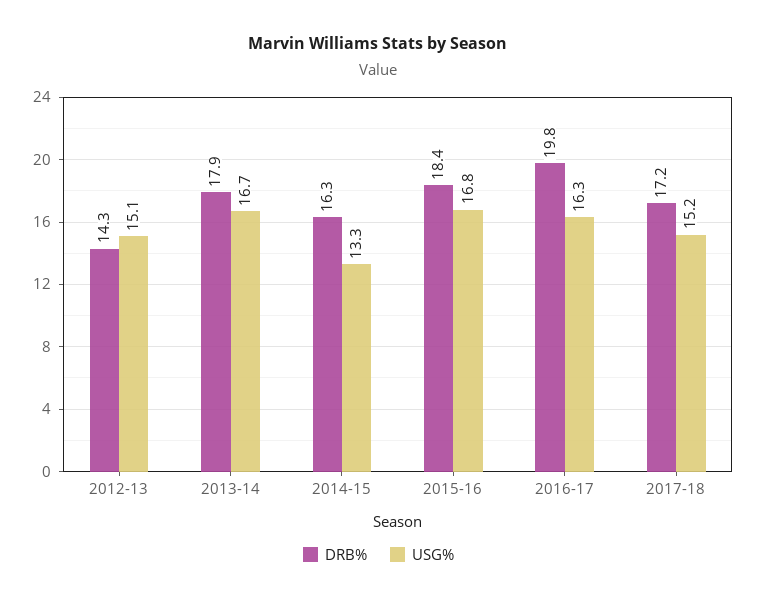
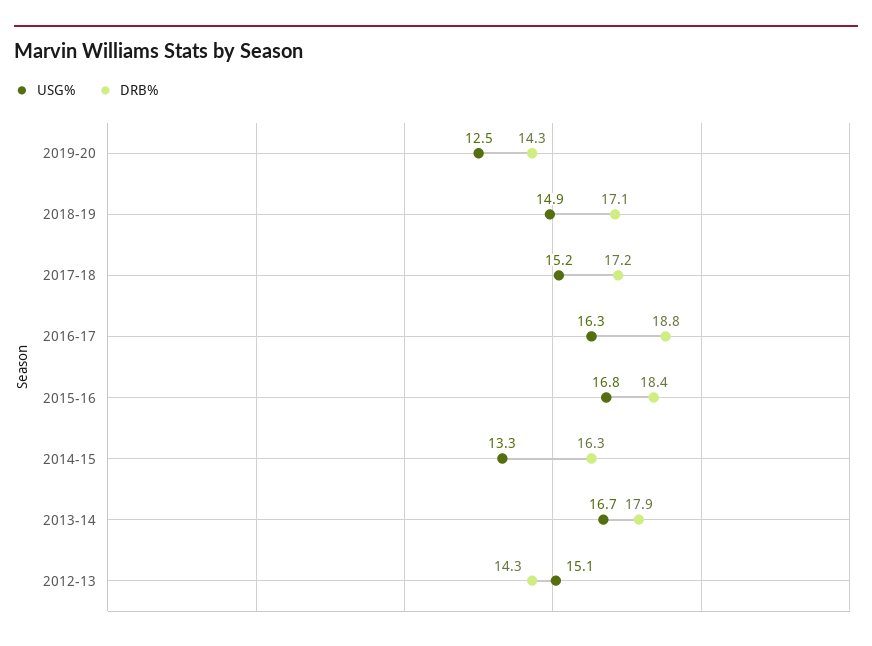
DRB%, 2016-17: 19.8 -> 18.8
USG%, 2019-20: none -> 12.5
DRB%, 2019-20: none -> 14.3
USG%, 2018-19: none -> 14.9
DRB%, 2018-19: none -> 17.1

